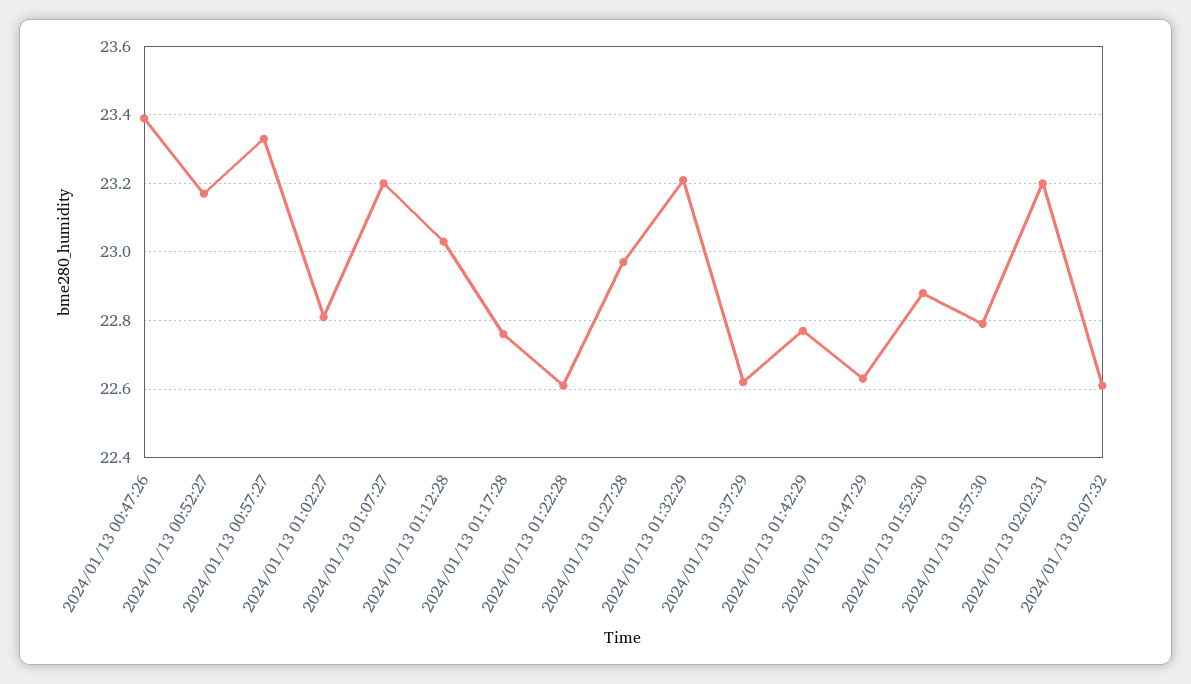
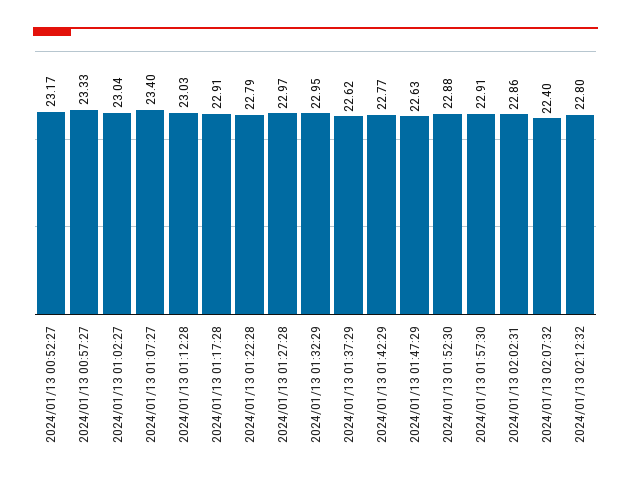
2024/01/13 00:47:26: 23.4 -> none
2024/01/13 01:02:27: 22.8 -> 23.04
2024/01/13 01:07:27: 23.2 -> 23.4
2024/01/13 01:17:28: 22.75 -> 22.91
2024/01/13 01:22:28: 22.6 -> 22.79
2024/01/13 01:32:29: 23.2 -> 22.95
2024/01/13 01:57:30: 22.8 -> 22.91
2024/01/13 02:02:31: 23.2 -> 22.86
2024/01/13 02:07:32: 22.6 -> 22.4
2024/01/13 02:12:32: none -> 22.8

